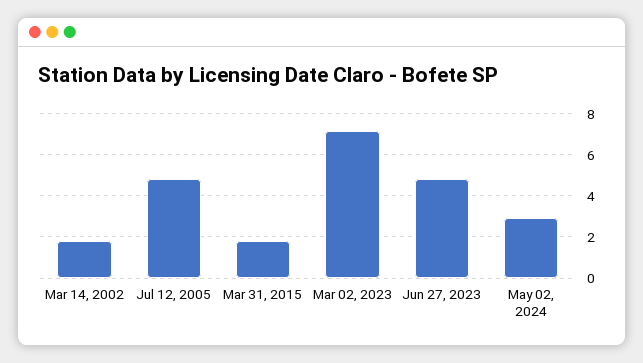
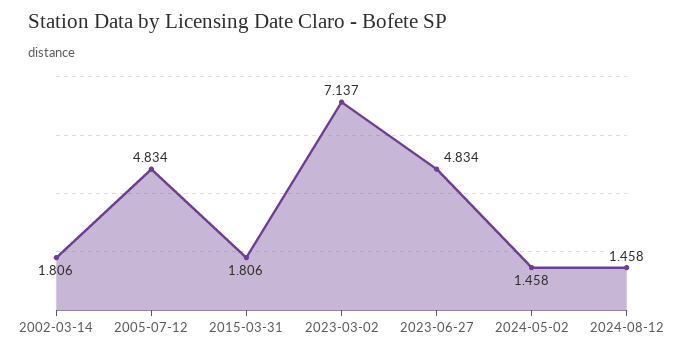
May 02, 2024: 3 -> 1.458
2024-08-12: none -> 1.458

